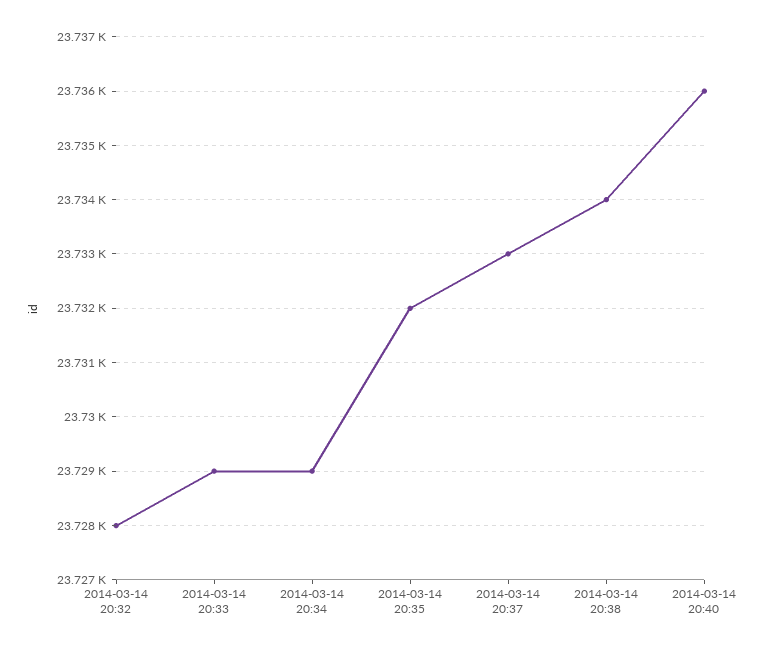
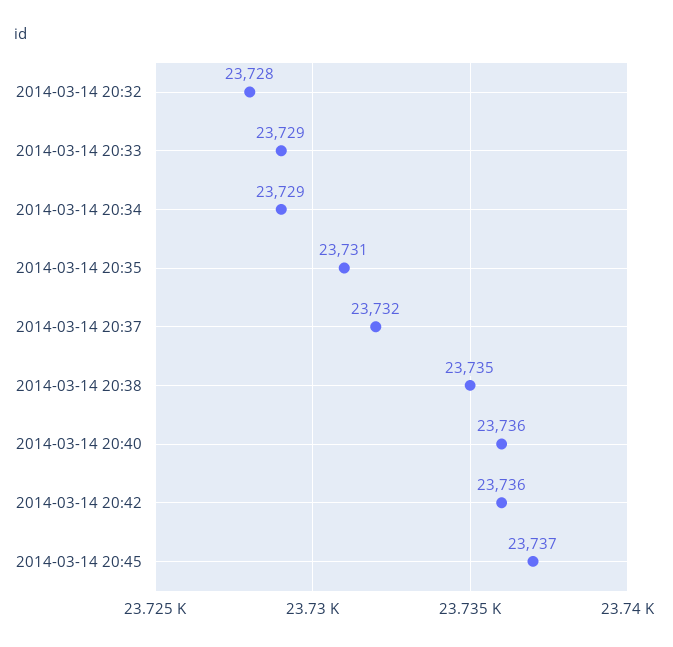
2014-03-14 20:35: 23732 -> 23731
2014-03-14 20:37: 23733 -> 23732
2014-03-14 20:38: 23734 -> 23735
2014-03-14 20:42: none -> 23736
2014-03-14 20:45: none -> 23737

